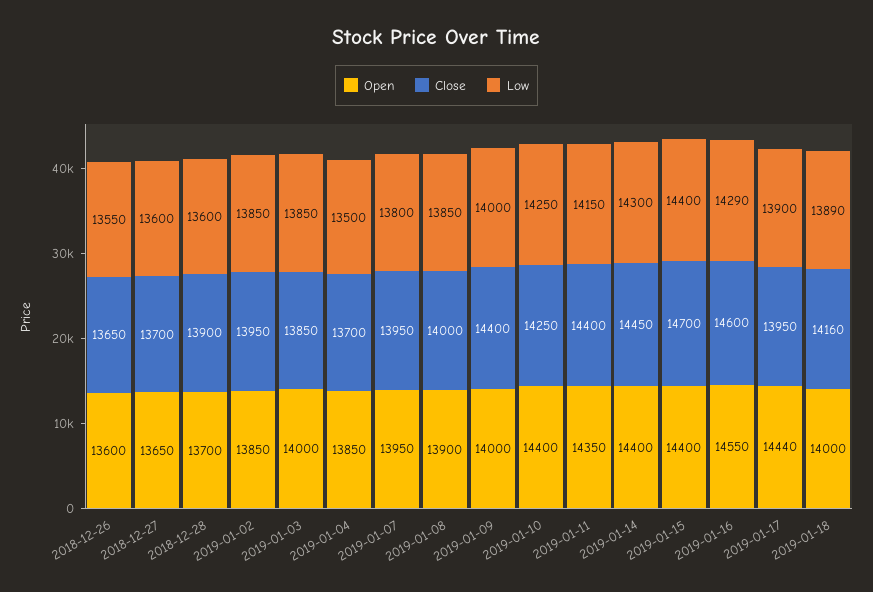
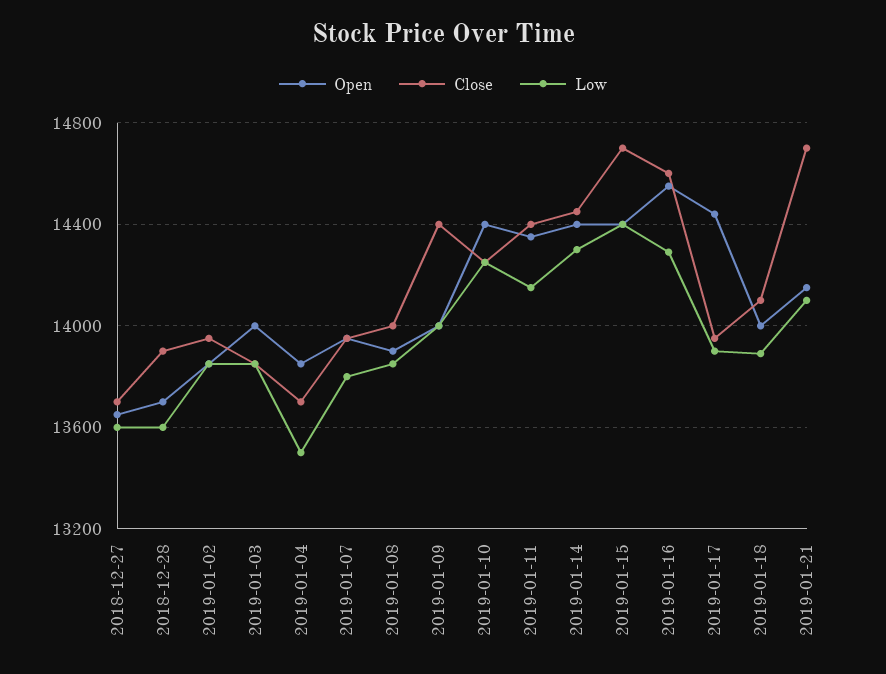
Open, 2018-12-26: 13600 -> none
Close, 2018-12-26: 13650 -> none
Low, 2018-12-26: 13550 -> none
Close, 2019-01-18: 14160 -> 14100
Open, 2019-01-21: none -> 14150
Close, 2019-01-21: none -> 14700
Low, 2019-01-21: none -> 14100

